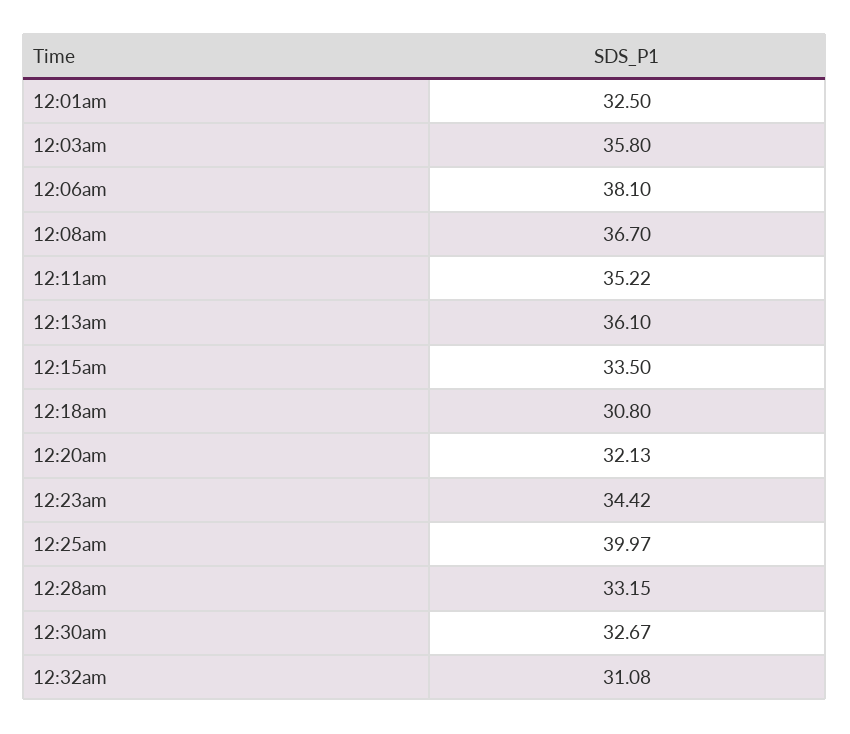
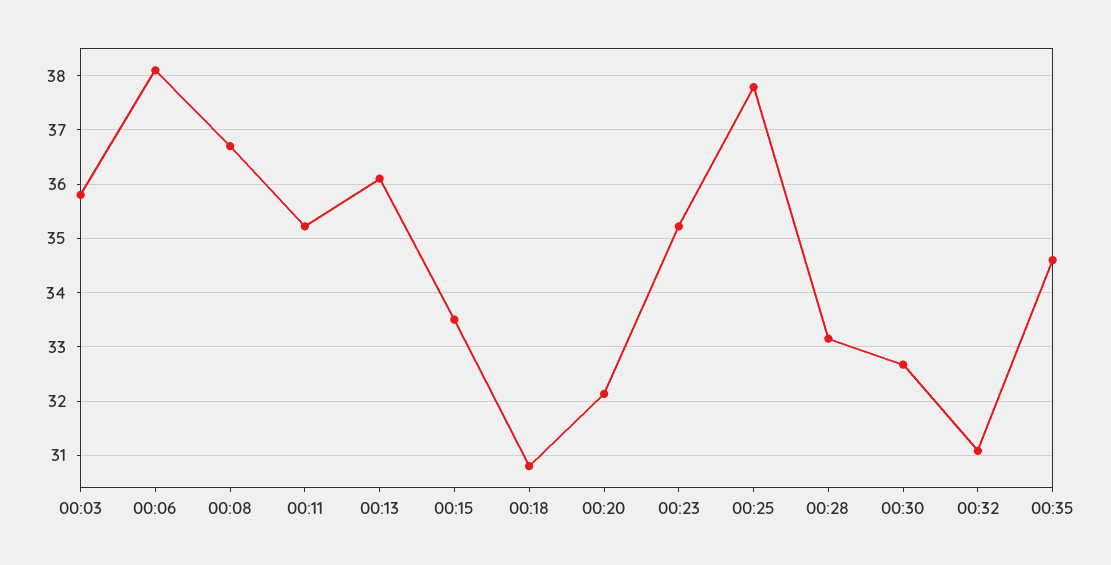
12:01am: 32.5 -> none
12:23am: 34.42 -> 35.2
12:25am: 39.97 -> 37.8
00:35: none -> 34.6

